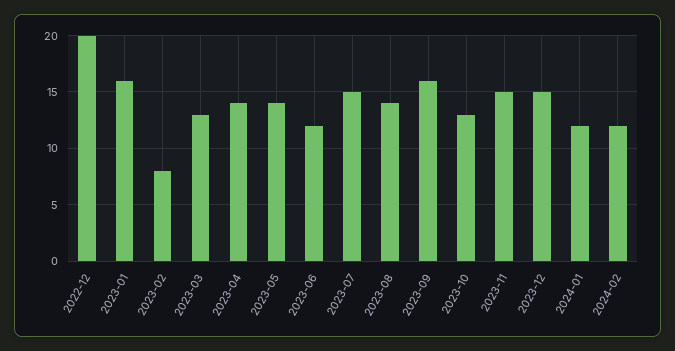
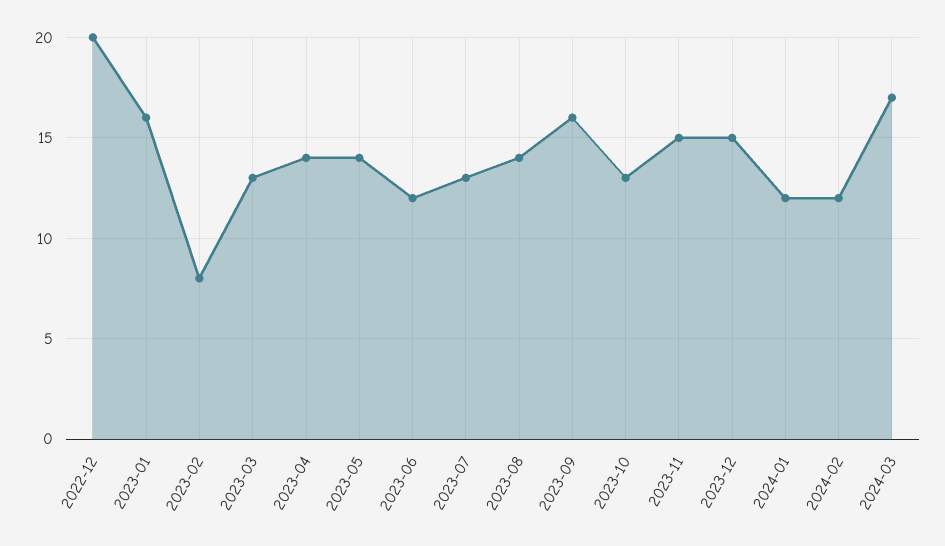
2023-07: 15 -> 13
2024-03: none -> 17

